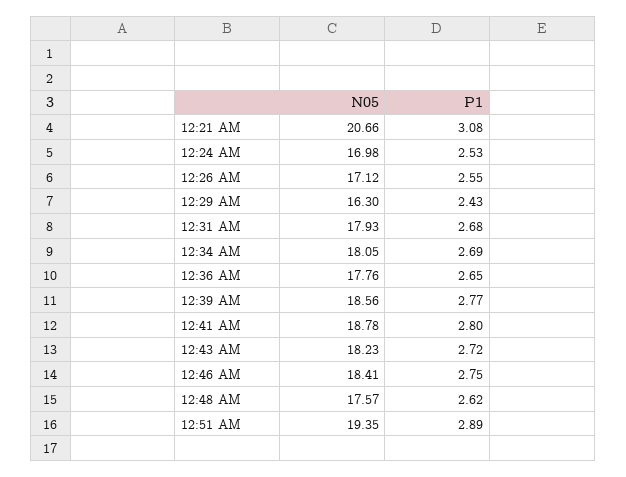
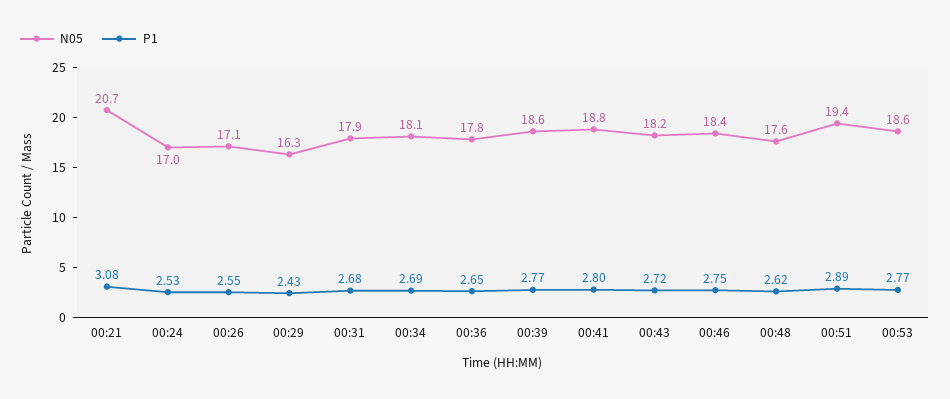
N05, 00:53: none -> 18.6
P1, 00:53: none -> 2.77

